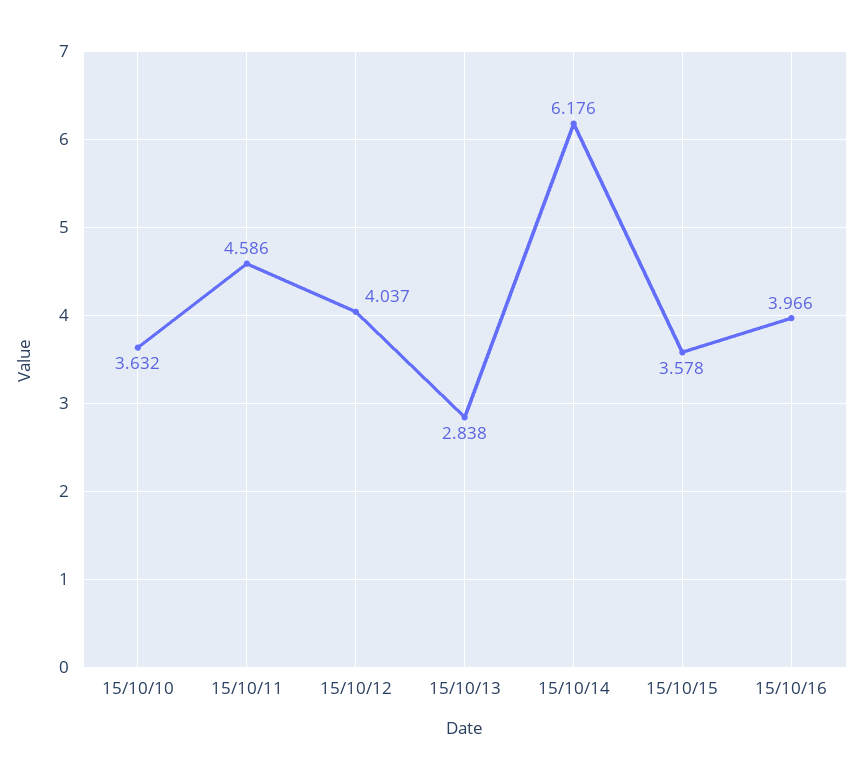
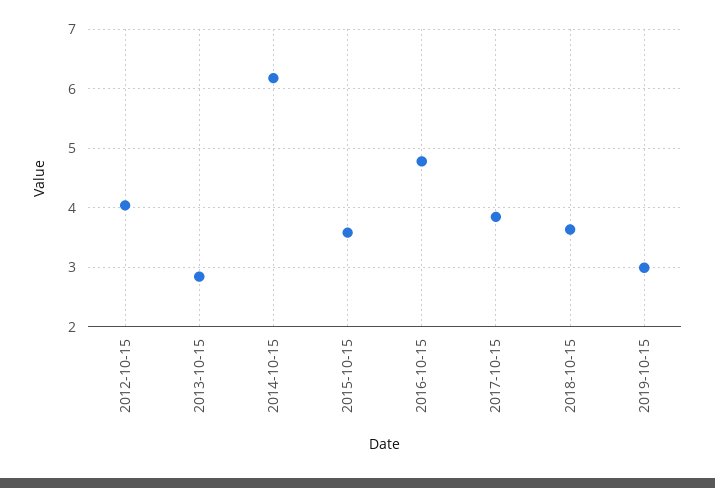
15/10/10: 3.632 -> none
15/10/11: 4.586 -> none
15/10/16: 3.966 -> 4.8
2017-10-15: none -> 3.8
2018-10-15: none -> 3.6
2019-10-15: none -> 3

